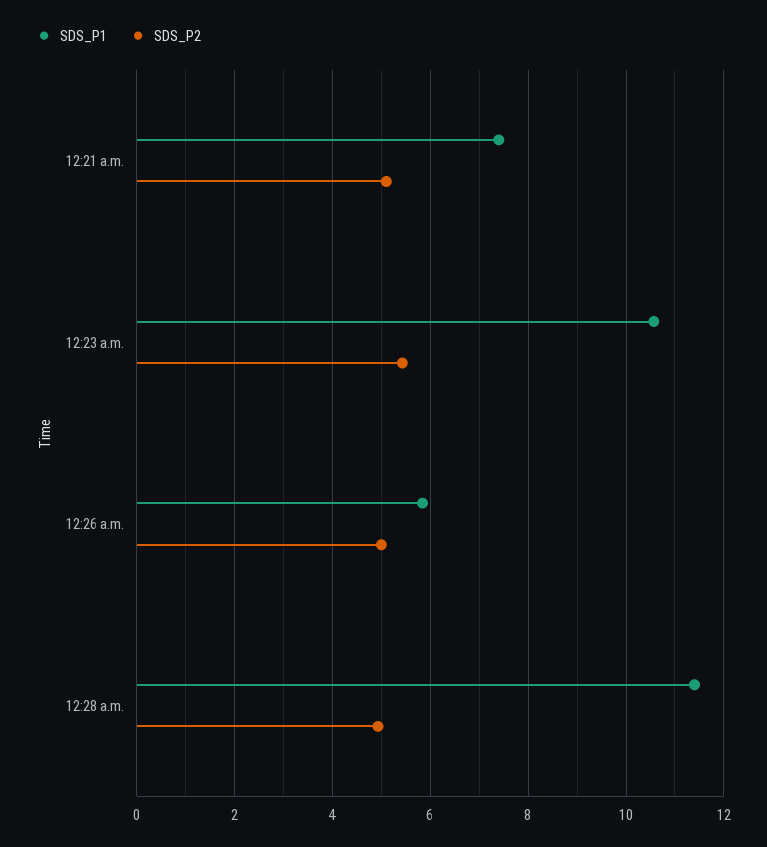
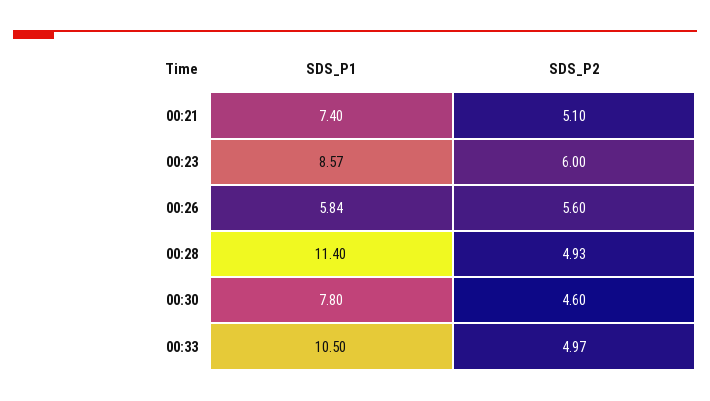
SDS_P1, 12:23 a.m.: 10.6 -> 8.57
SDS_P2, 12:23 a.m.: 5.4 -> 6
SDS_P2, 12:26 a.m.: 5 -> 5.6
SDS_P1, 00:30: none -> 7.8
SDS_P2, 00:30: none -> 4.6
SDS_P1, 00:33: none -> 10.5
SDS_P2, 00:33: none -> 4.97

